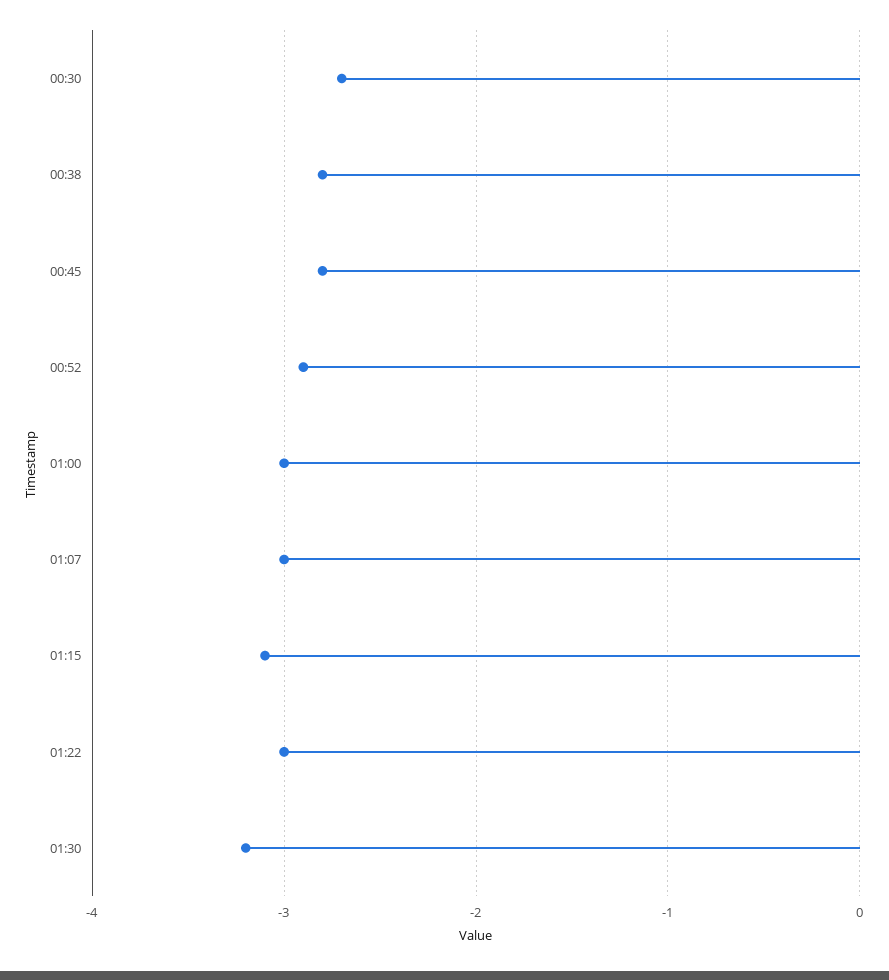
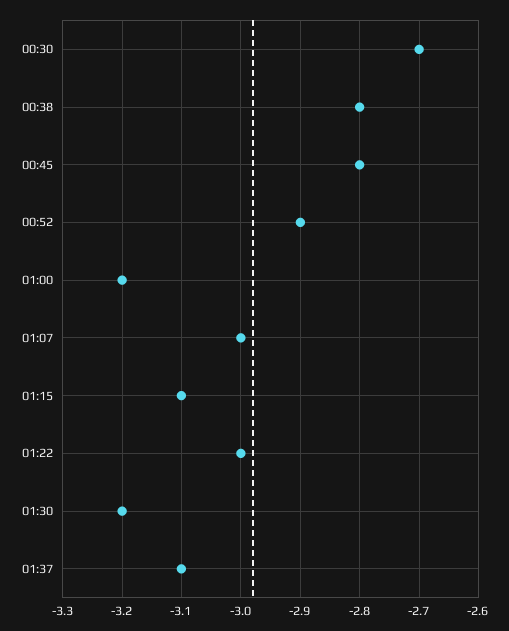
01:00: -3 -> -3.2
01:37: none -> -3.1

